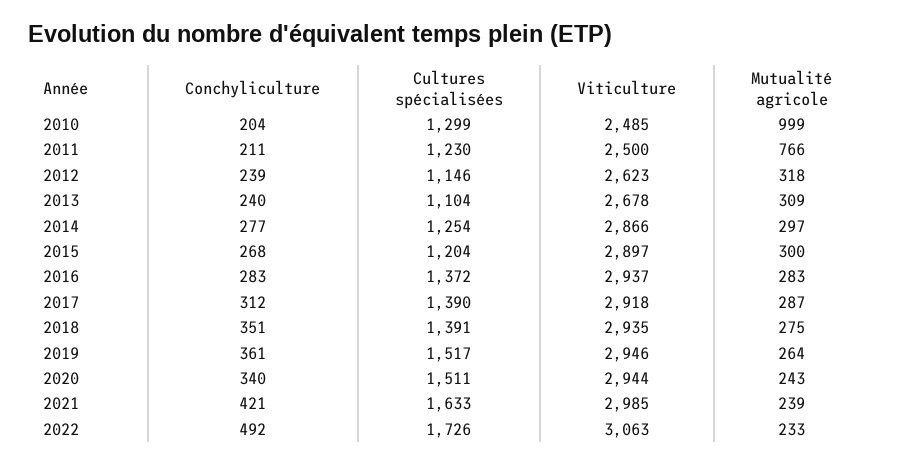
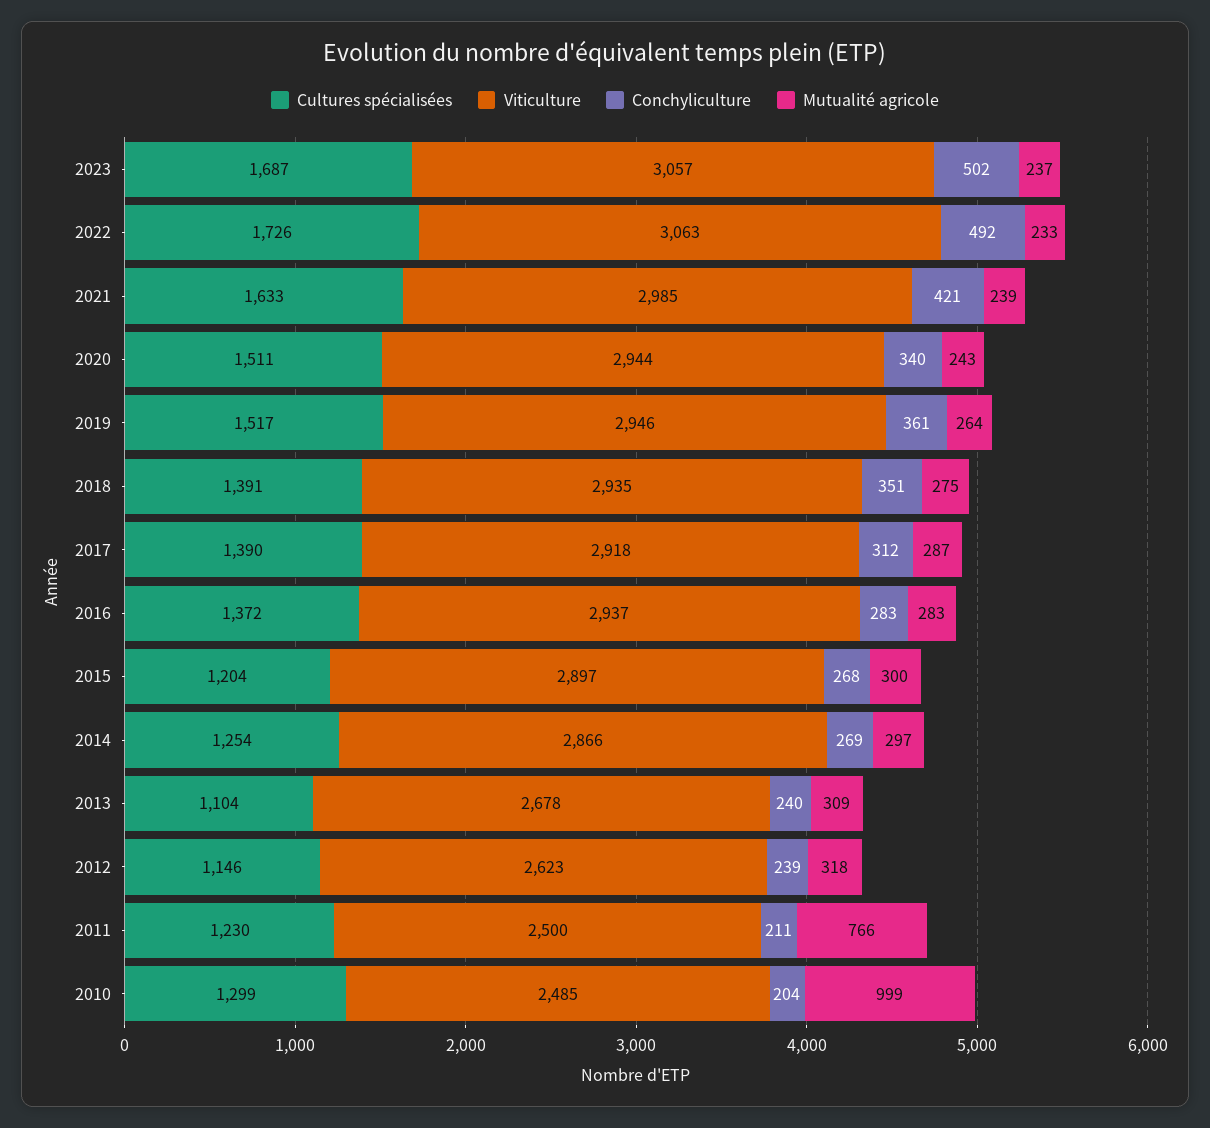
Conchyliculture, 2014: 277 -> 269
Cultures spécialisées, 2023: none -> 1687
Viticulture, 2023: none -> 3057
Conchyliculture, 2023: none -> 502
Mutualité agricole, 2023: none -> 237

